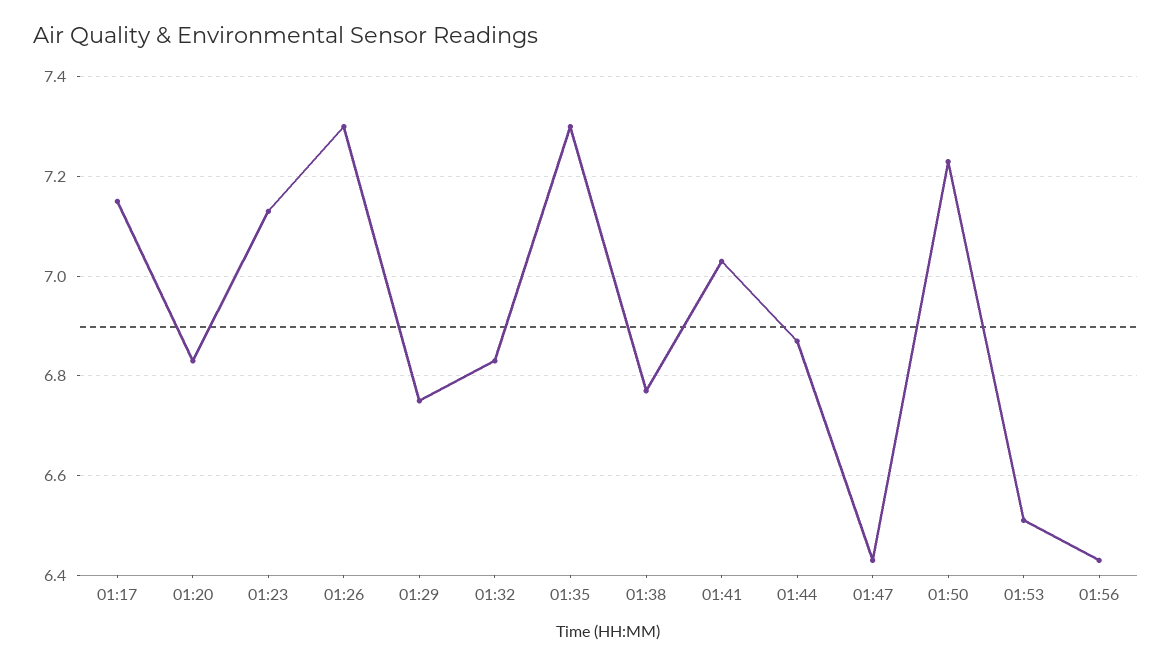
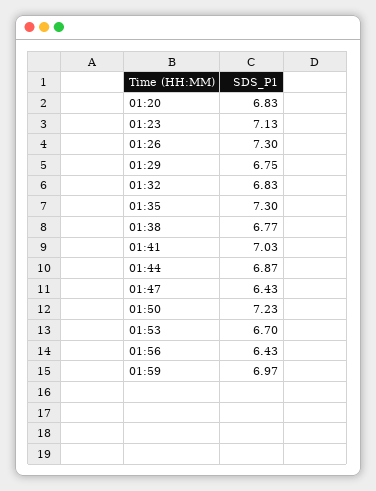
01:17: 7.15 -> none
01:53: 6.5 -> 6.7
01:59: none -> 6.97

